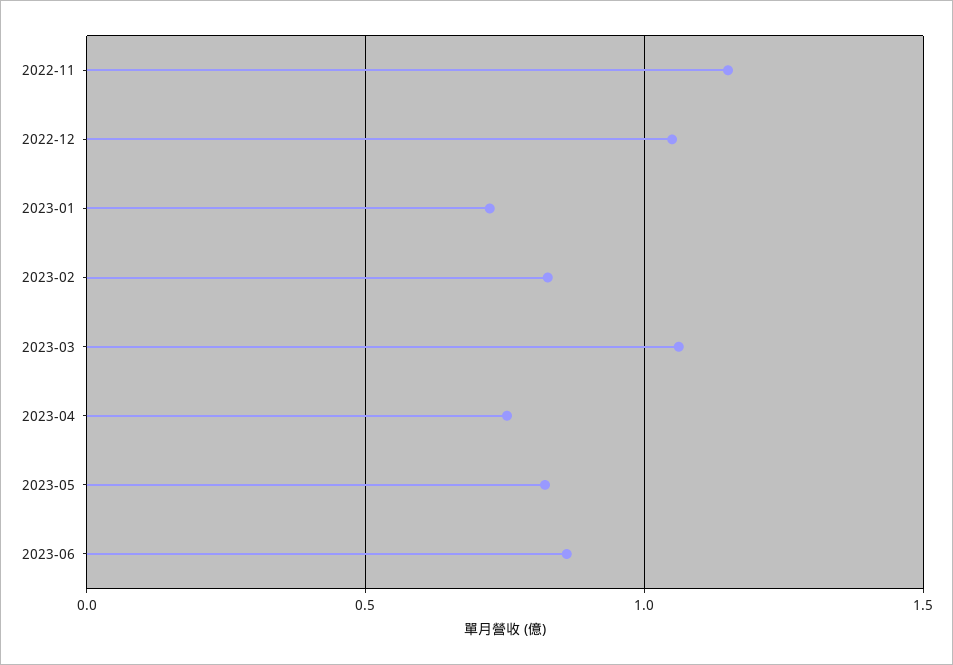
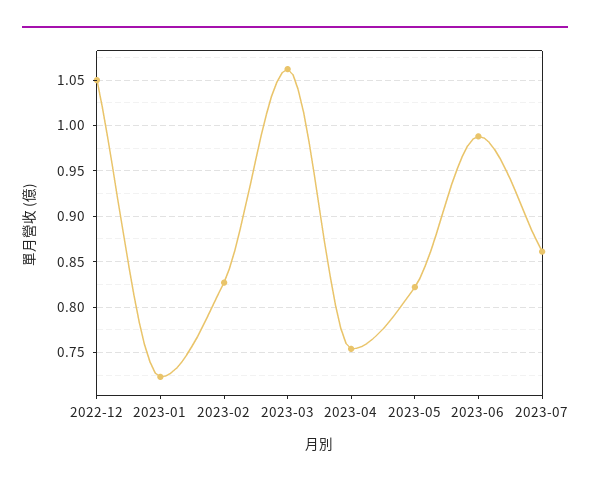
2022-11: 1.15 -> none
2023-06: 0.85 -> 0.99
2023-07: none -> 0.86

